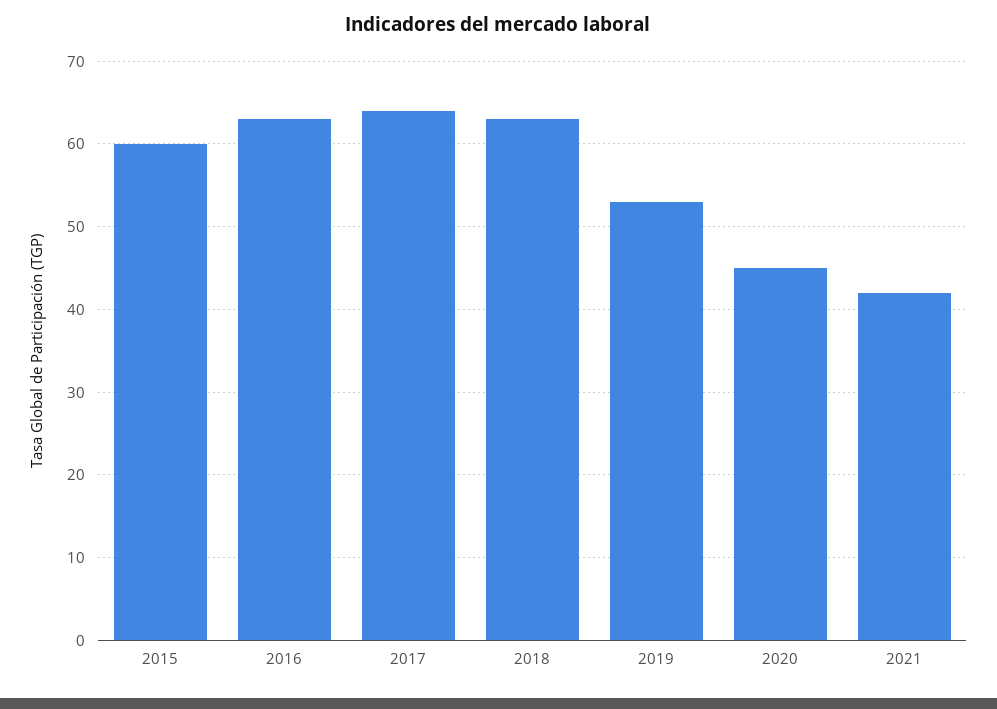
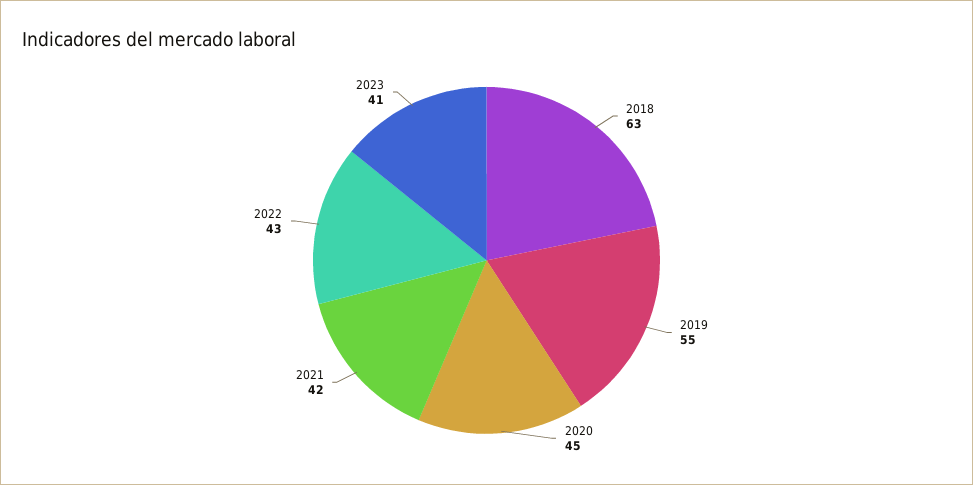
2015: 60 -> none
2016: 63 -> none
2017: 64 -> none
2019: 53 -> 55
2022: none -> 43
2023: none -> 41

